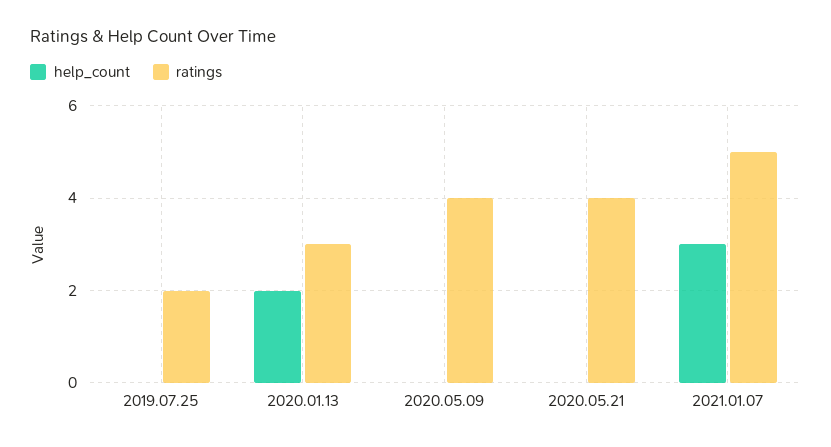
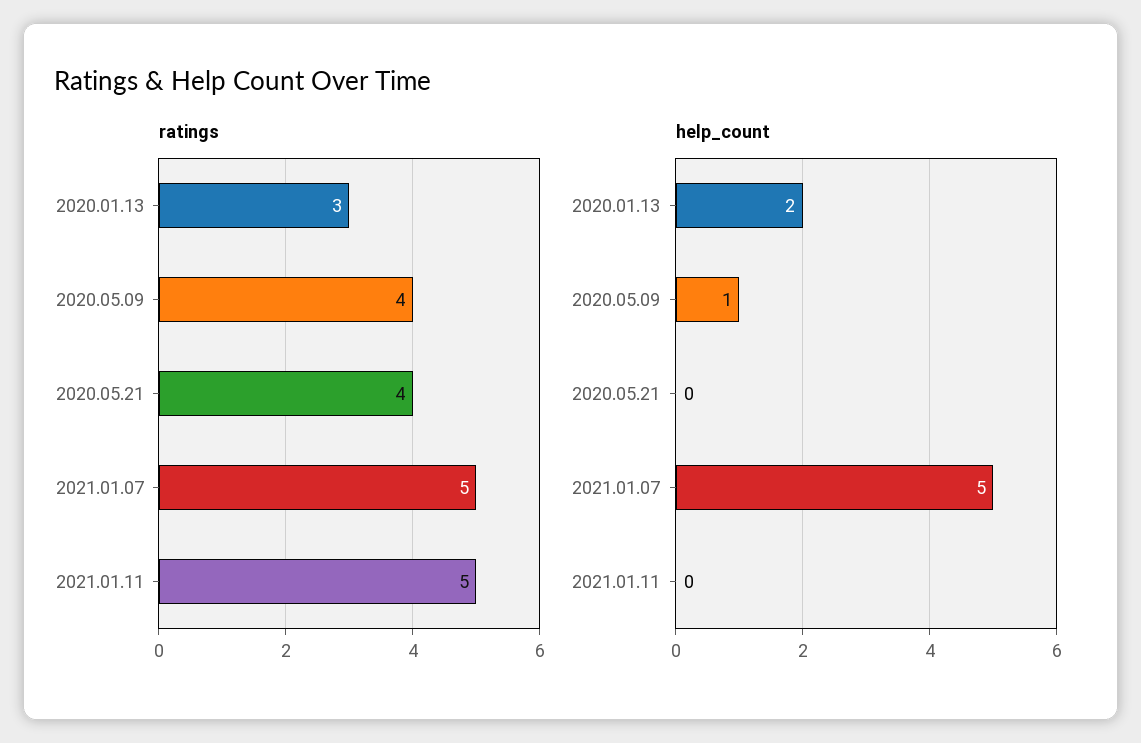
help_count, 2019.07.25: 0 -> none
ratings, 2019.07.25: 2 -> none
help_count, 2020.05.09: 0 -> 1
help_count, 2021.01.07: 3 -> 5
ratings, 2021.01.11: none -> 5
help_count, 2021.01.11: none -> 0

